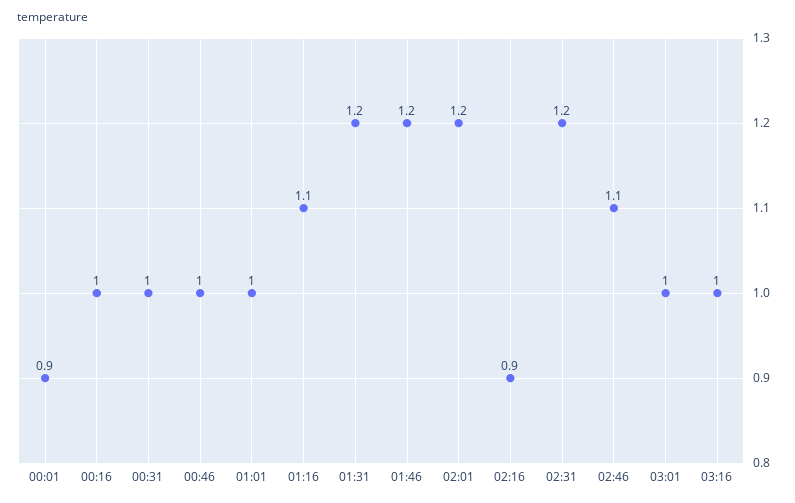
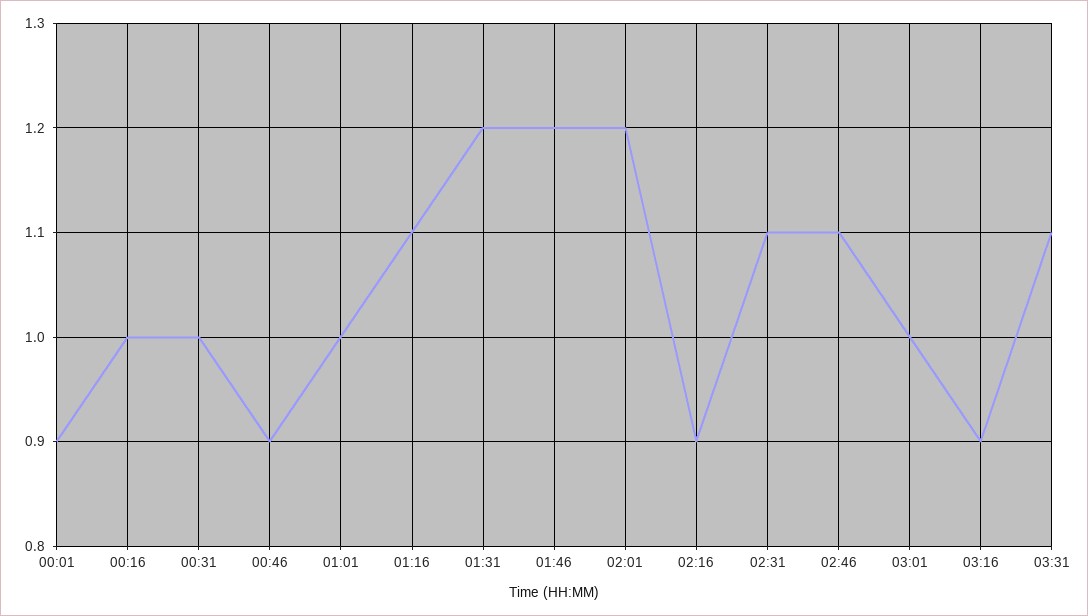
00:46: 1 -> 0.9
02:31: 1.2 -> 1.1
03:16: 1 -> 0.9
03:31: none -> 1.1

